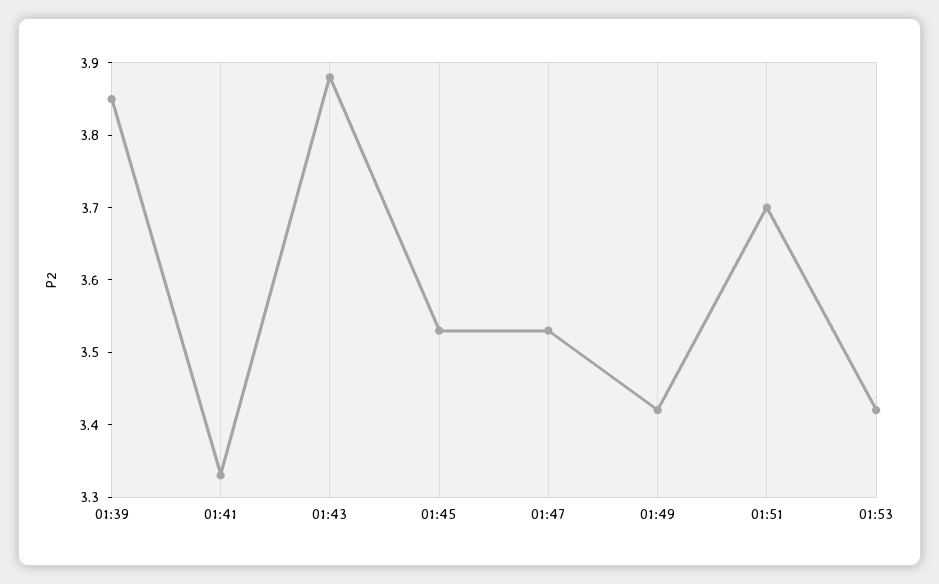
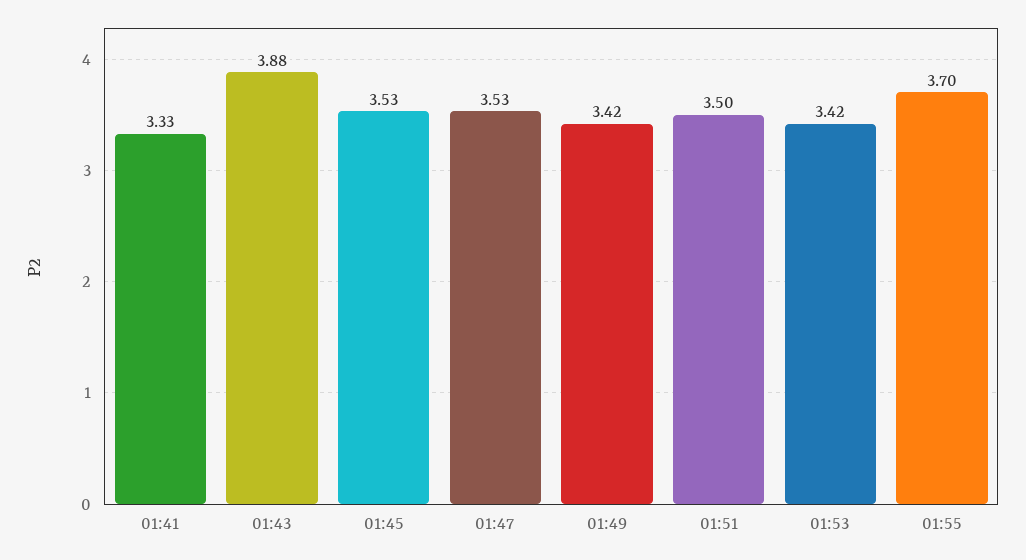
01:39: 3.85 -> none
01:51: 3.7 -> 3.5
01:55: none -> 3.7

